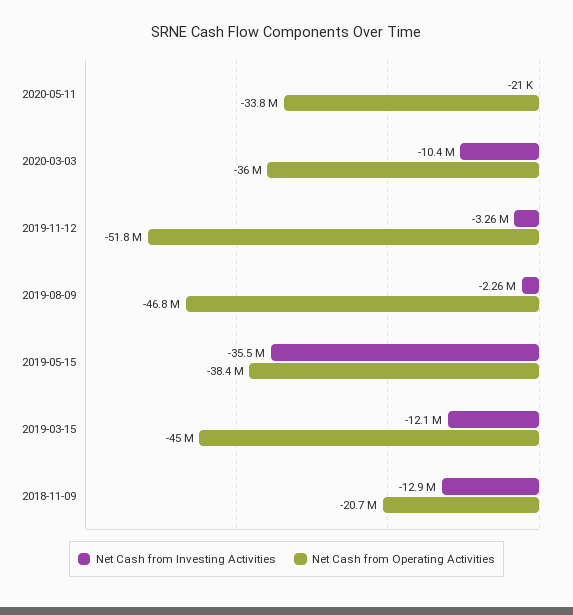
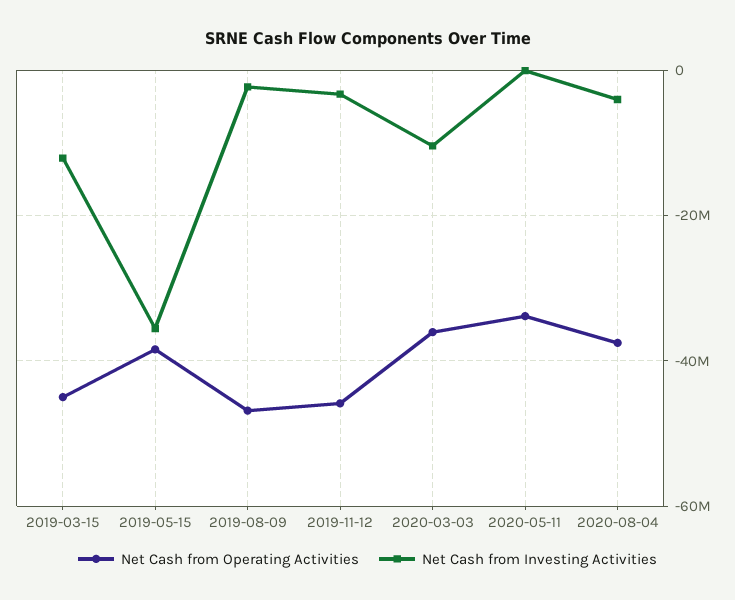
Net Cash from Operating Activities, 2019-11-12: -51800000 -> -46000000
Net Cash from Investing Activities, 2018-11-09: -12900000 -> none
Net Cash from Operating Activities, 2018-11-09: -20700000 -> none
Net Cash from Operating Activities, 2020-08-04: none -> -38000000
Net Cash from Investing Activities, 2020-08-04: none -> -4000000

